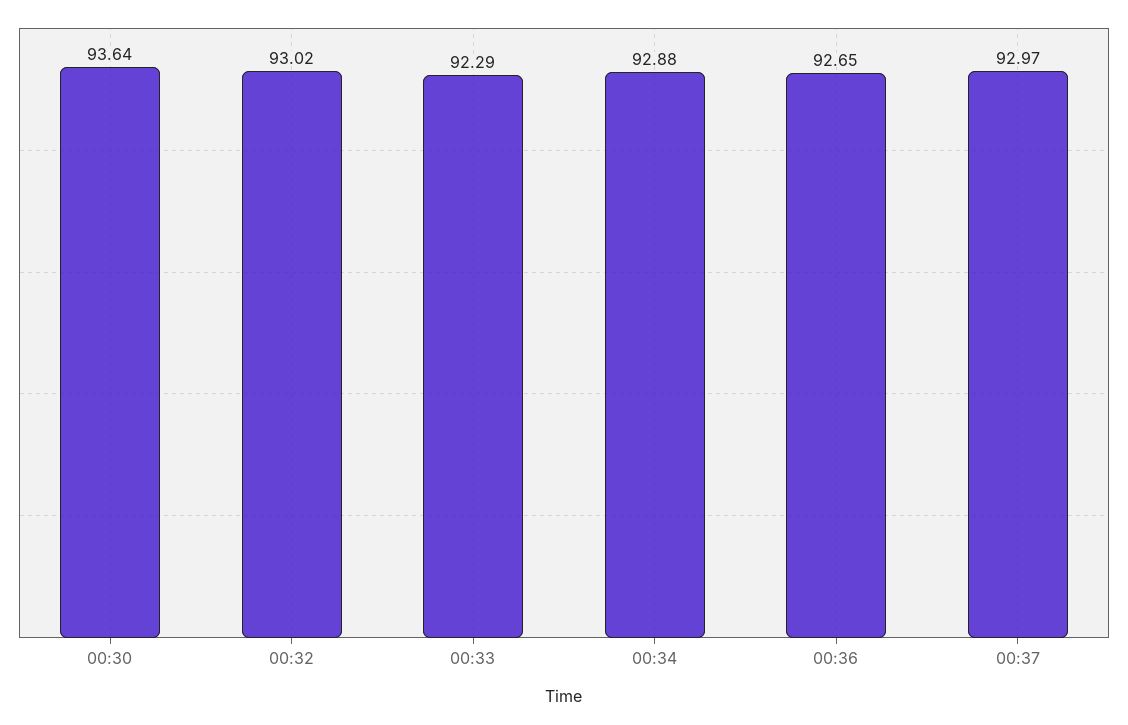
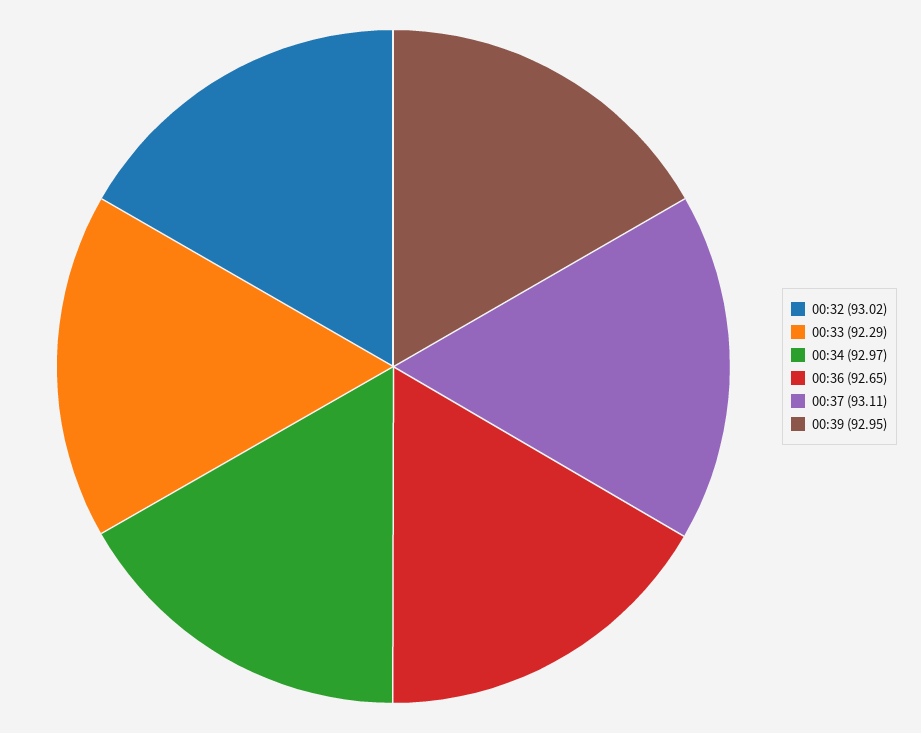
00:30: 93.64 -> none
00:34: 92.88 -> 92.97
00:37: 92.97 -> 93.11
00:39: none -> 92.95

